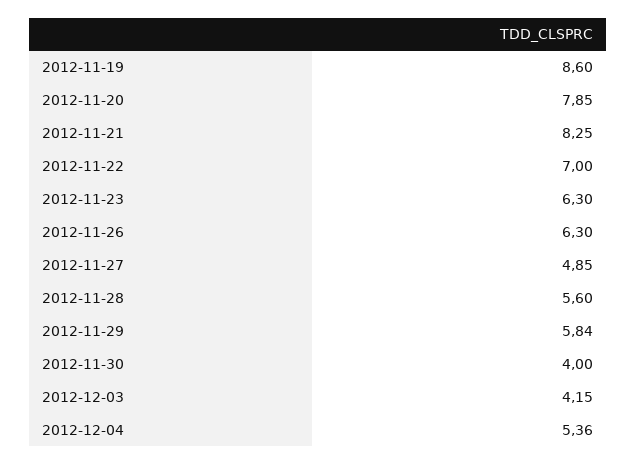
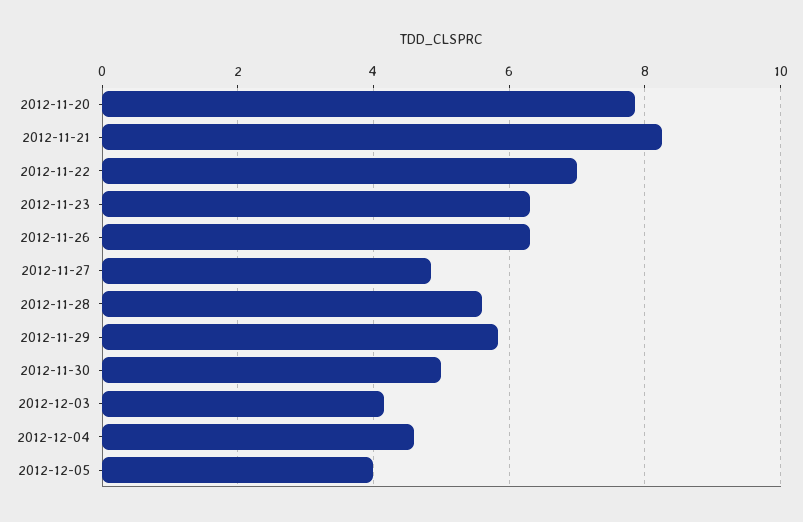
2012-11-19: 8.6 -> none
2012-11-30: 4 -> 5
2012-12-04: 5.36 -> 4.6
2012-12-05: none -> 4

